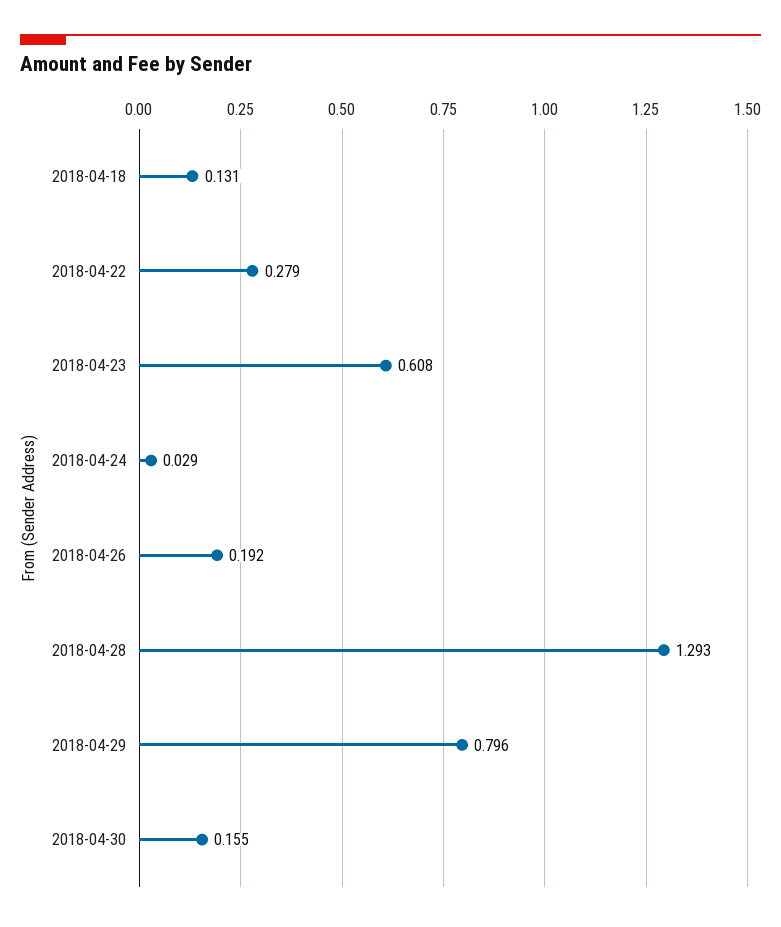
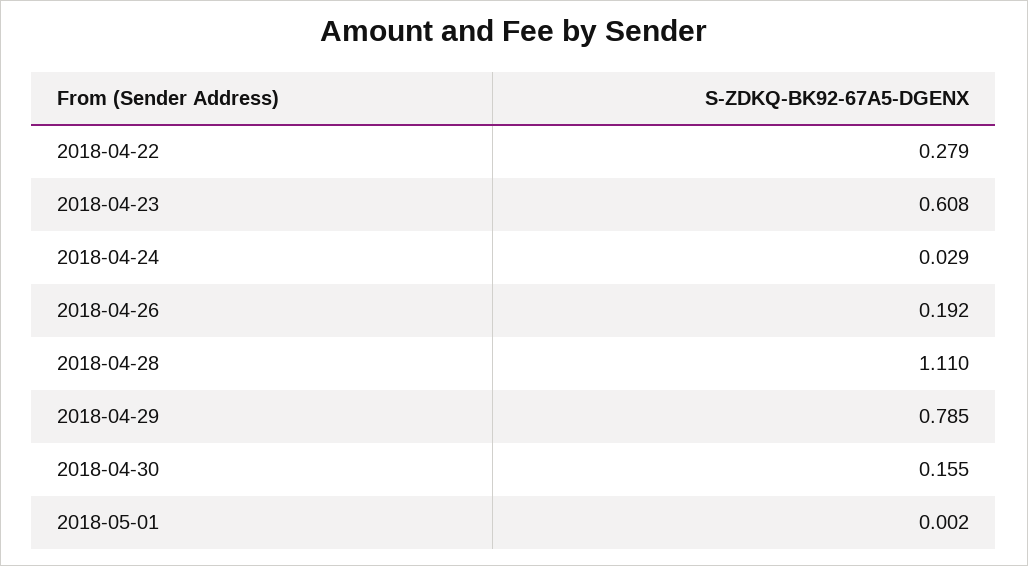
2018-04-18: 0.131 -> none
2018-04-28: 1.293 -> 1.11
2018-04-29: 0.796 -> 0.785
2018-05-01: none -> 0.002

